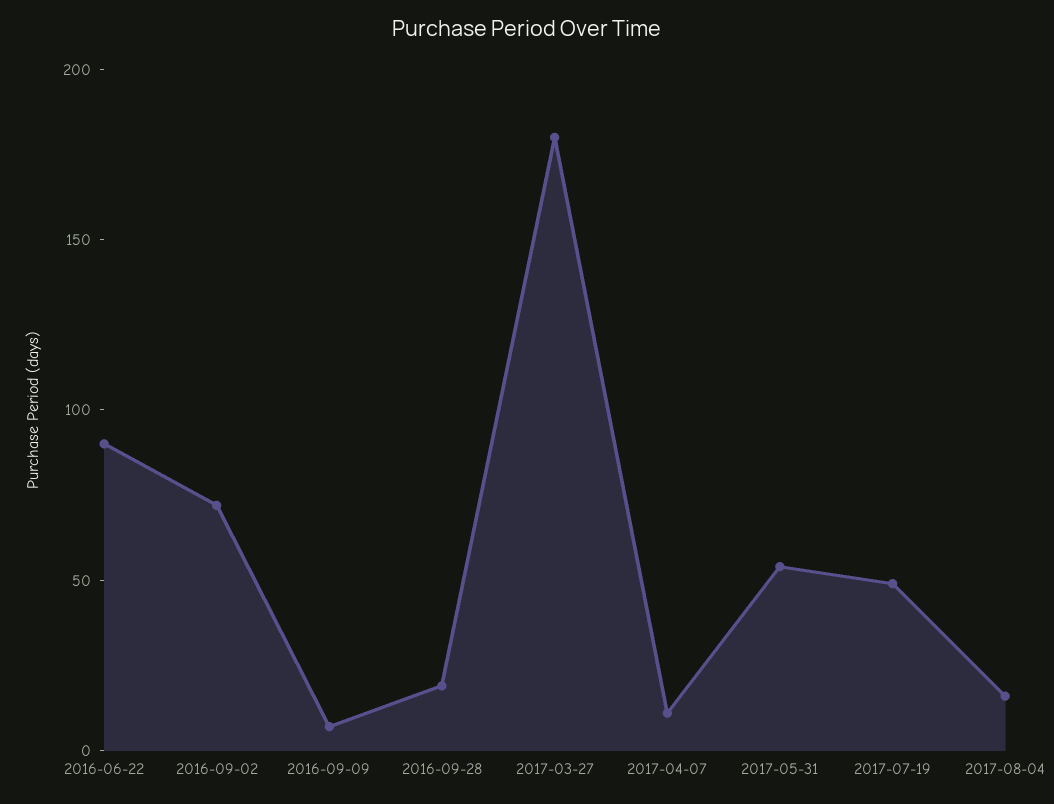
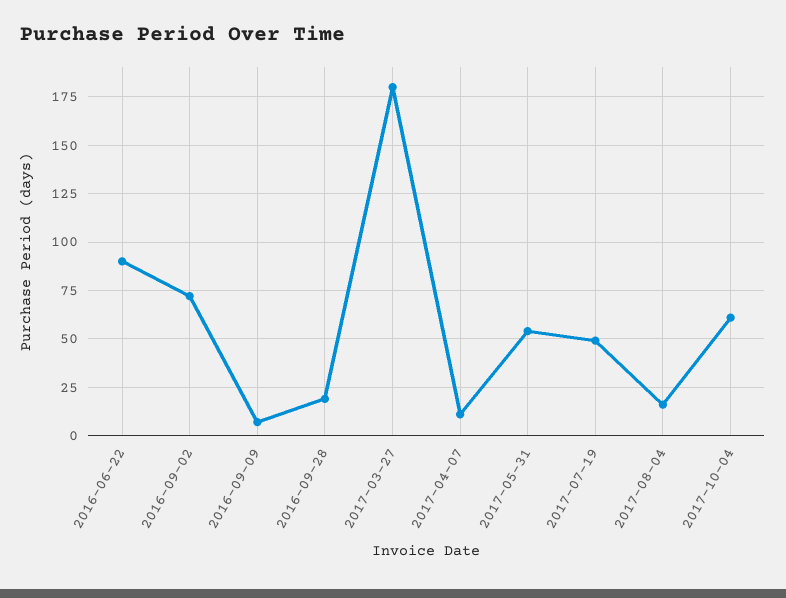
2017-10-04: none -> 60

